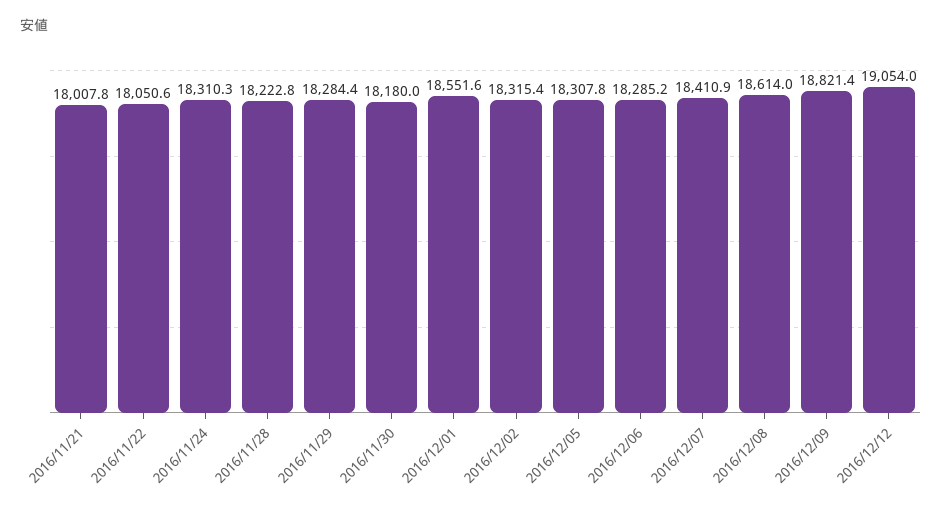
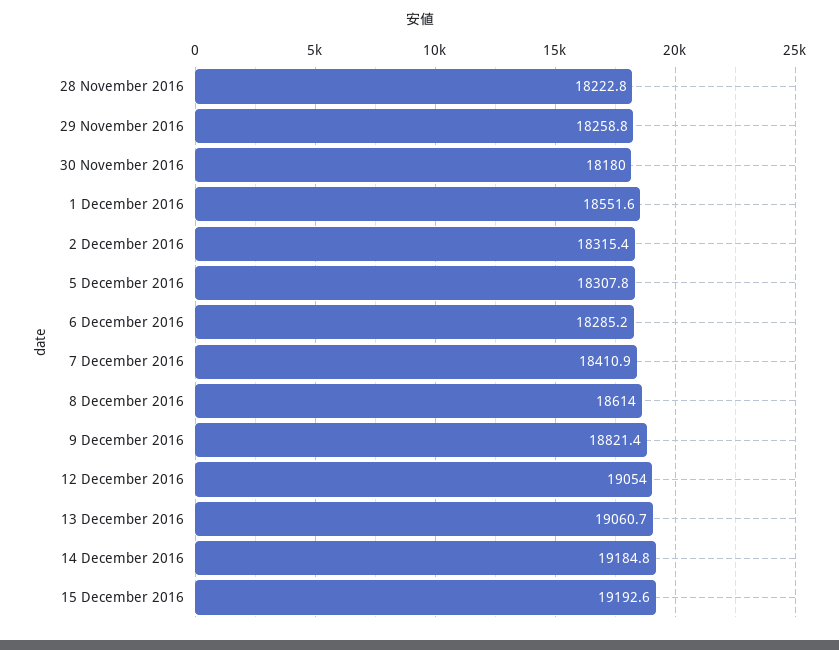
2016/11/21: 18007.8 -> none
2016/11/22: 18050.6 -> none
2016/11/24: 18310.3 -> none
2016/11/29: 18284.4 -> 18258.8
13 December 2016: none -> 19060.7
14 December 2016: none -> 19184.8
15 December 2016: none -> 19192.6

